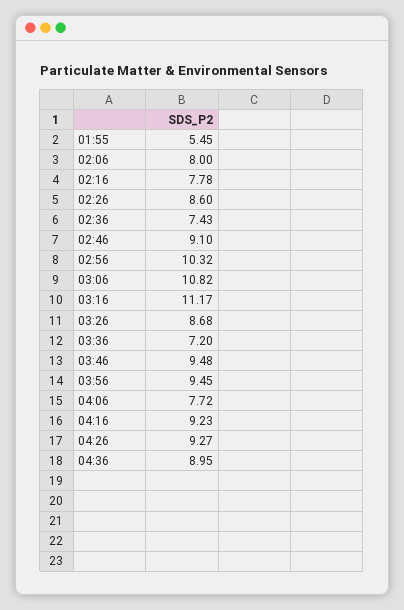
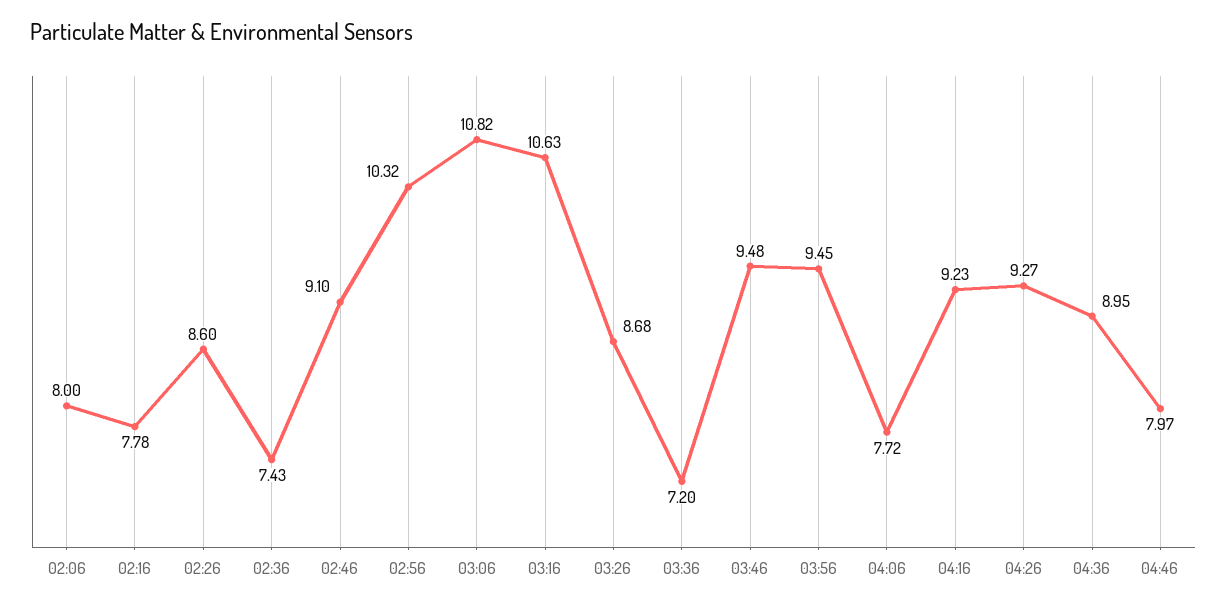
01:55: 5.45 -> none
03:16: 11.17 -> 10.63
04:46: none -> 7.97

